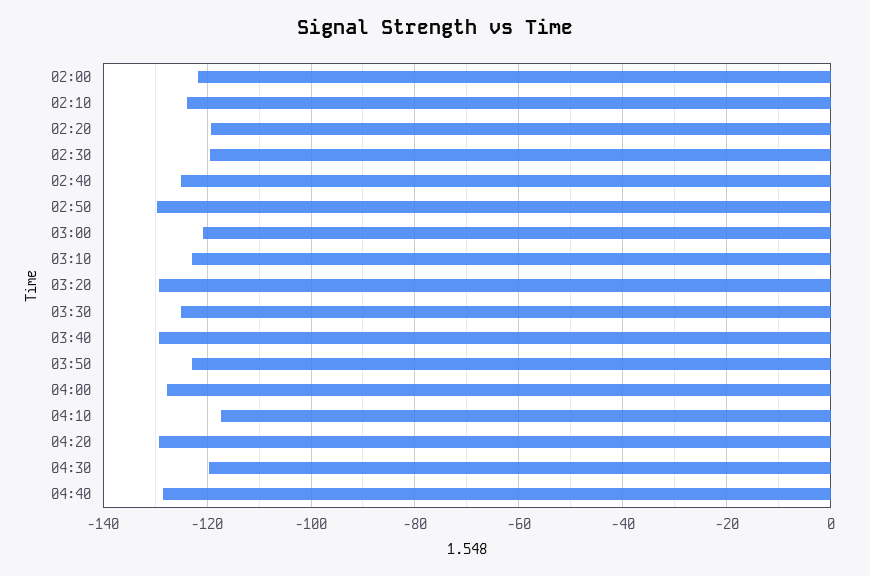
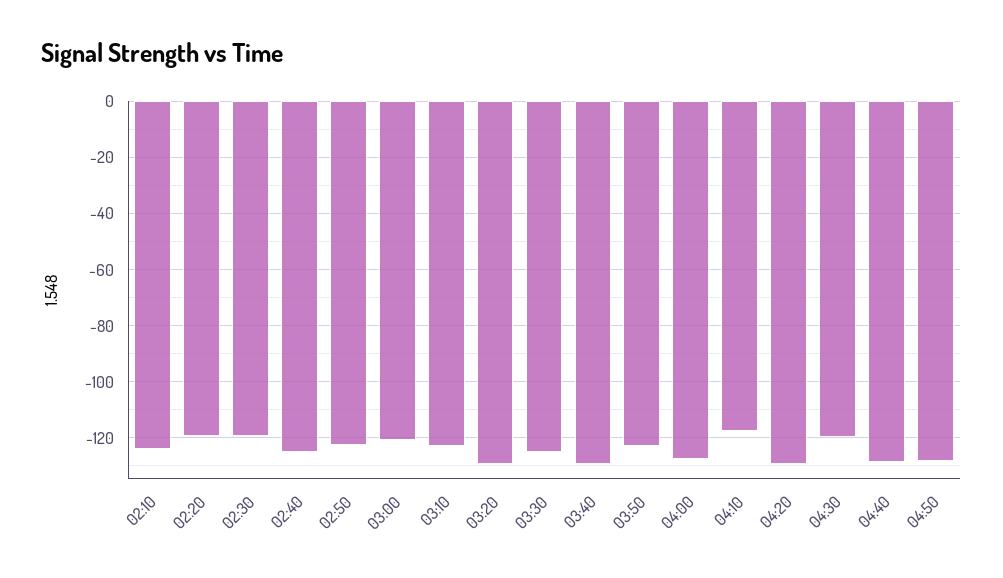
02:00: -122 -> none
02:50: -130 -> -122.5
04:50: none -> -127.5

